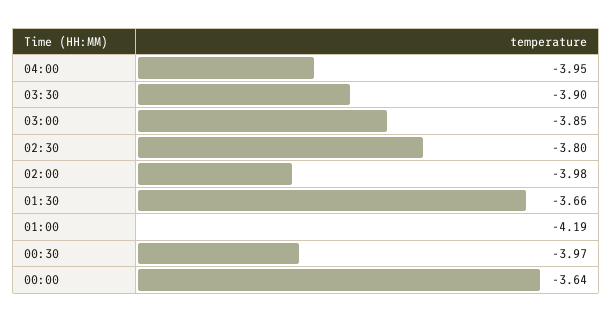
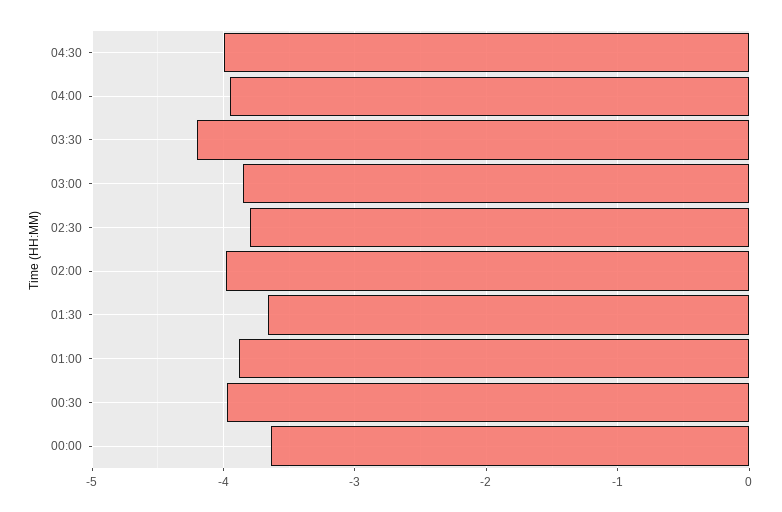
03:30: -3.9 -> -4.2
01:00: -4.19 -> -3.9
04:30: none -> -4

